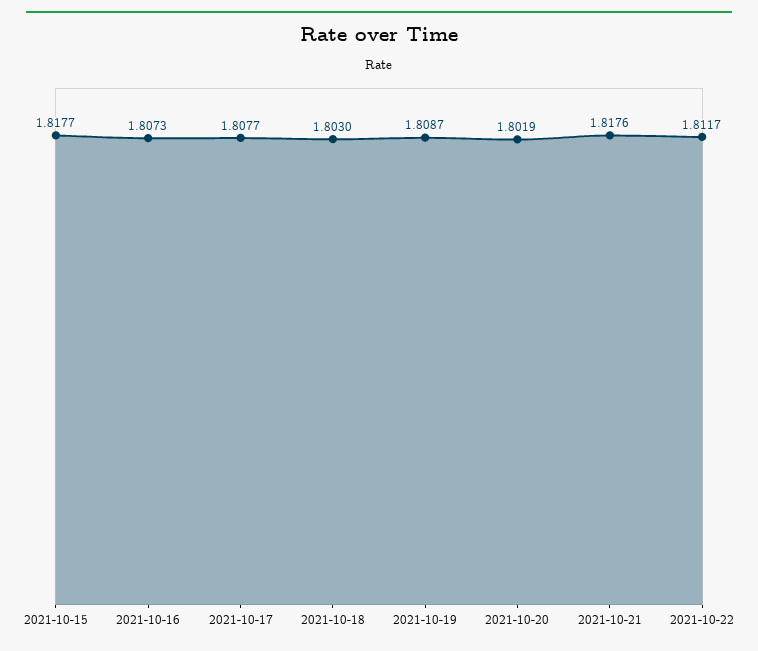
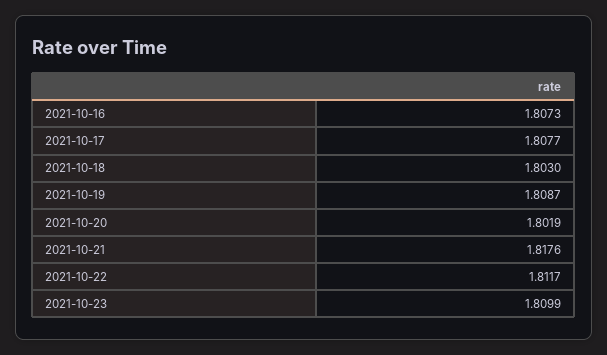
2021-10-15: 1.8177 -> none
2021-10-23: none -> 1.8099

